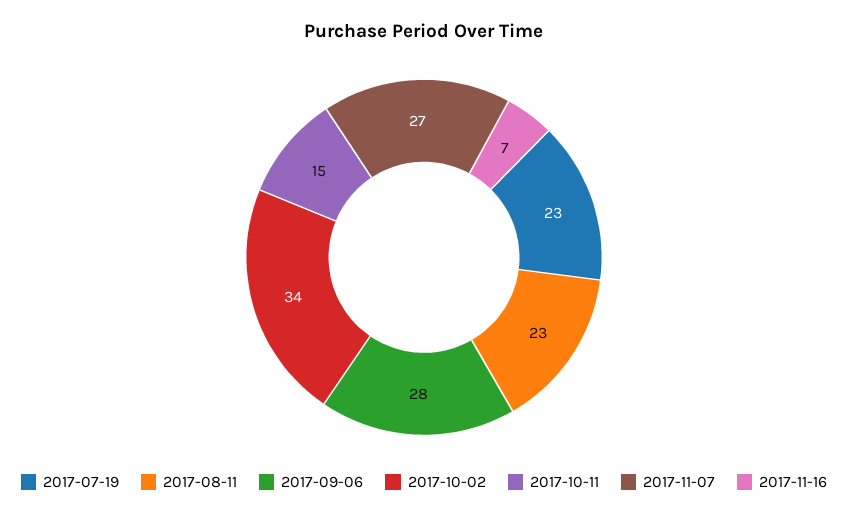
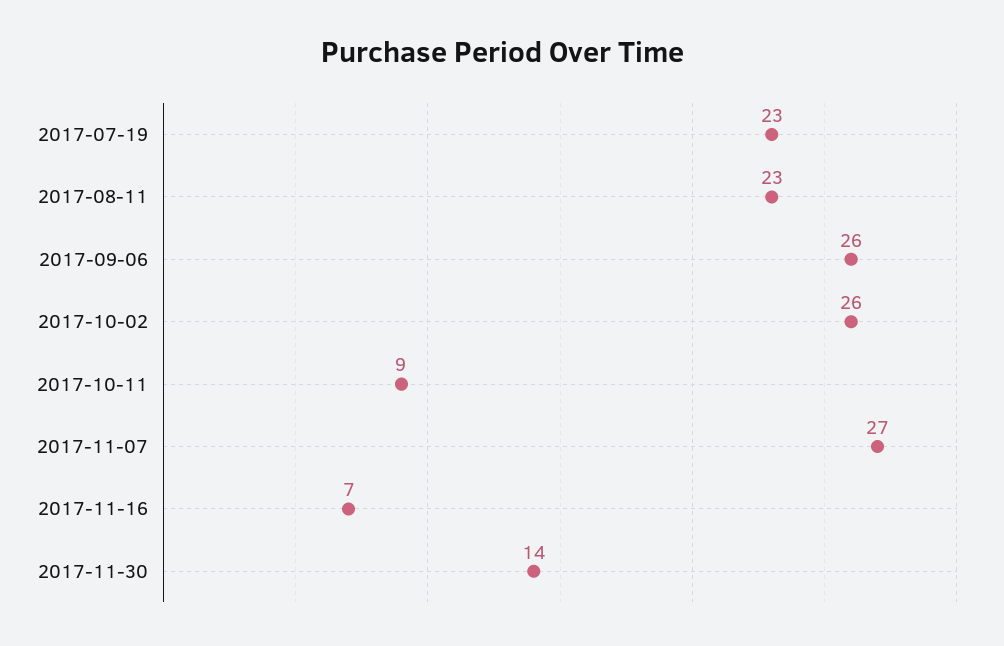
2017-09-06: 28 -> 26
2017-10-02: 34 -> 26
2017-10-11: 15 -> 9
2017-11-30: none -> 14

